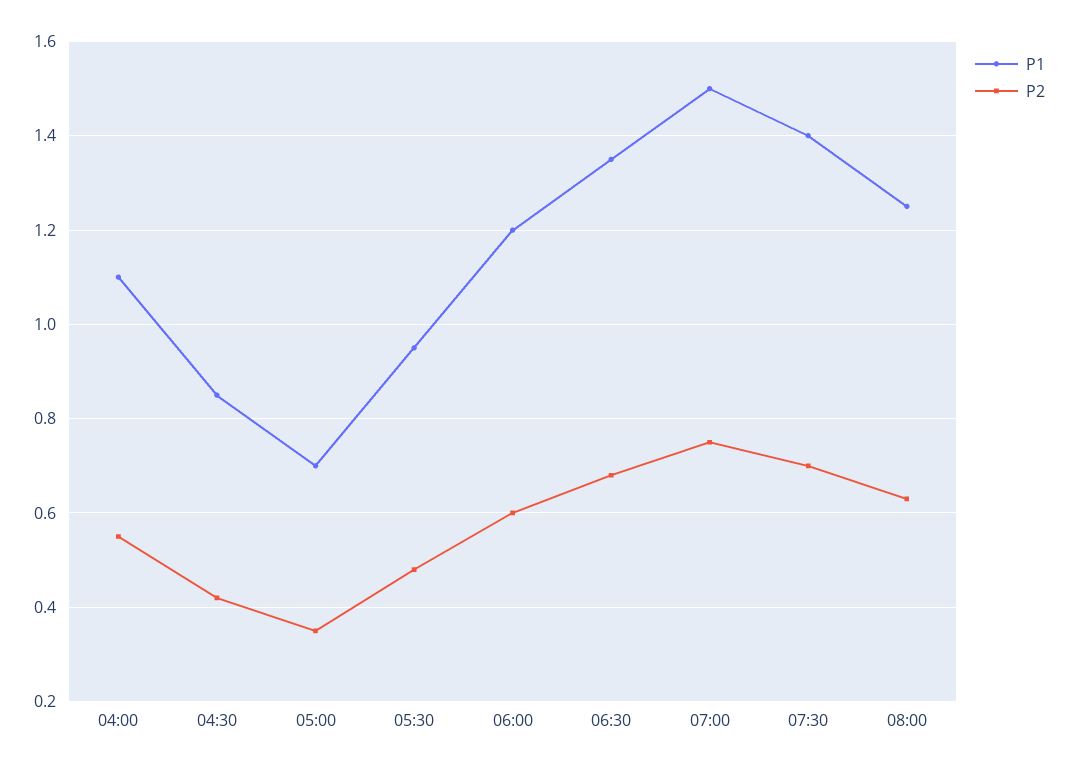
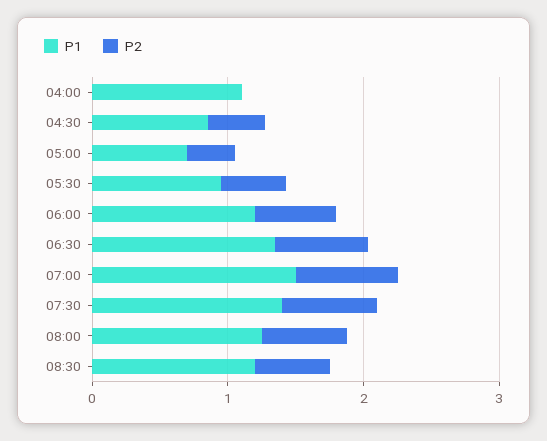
P2, 04:00: 0.55 -> 0
P1, 08:30: none -> 1.2
P2, 08:30: none -> 0.6

